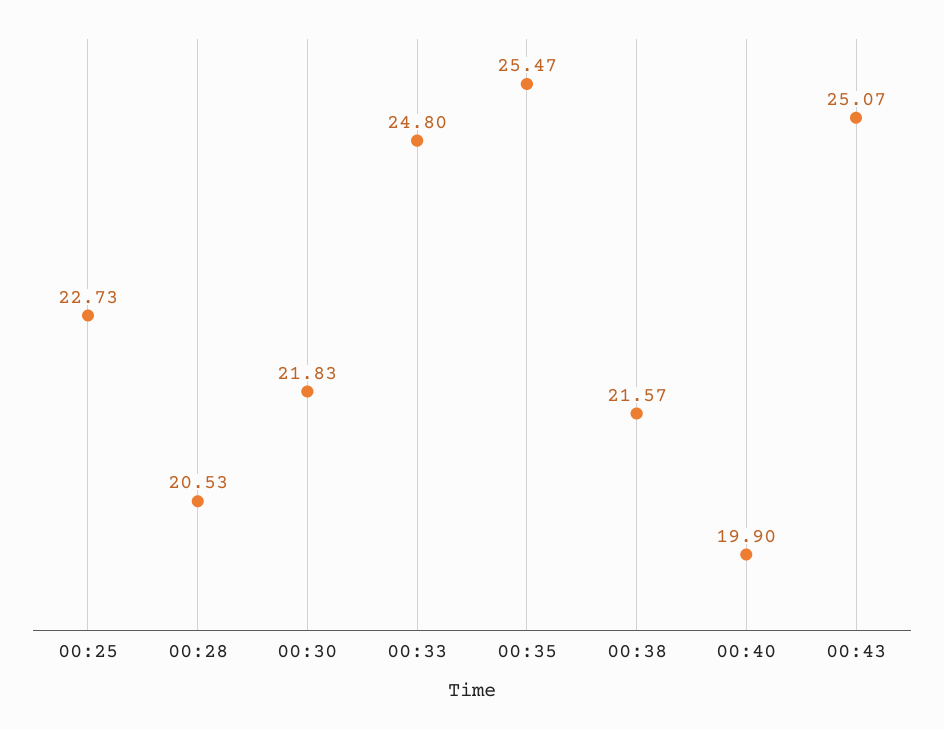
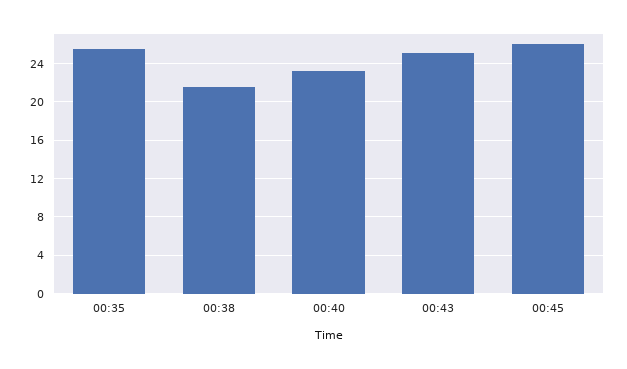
00:25: 22.73 -> none
00:28: 20.53 -> none
00:30: 21.83 -> none
00:33: 24.8 -> none
00:40: 19.9 -> 23
00:45: none -> 26

